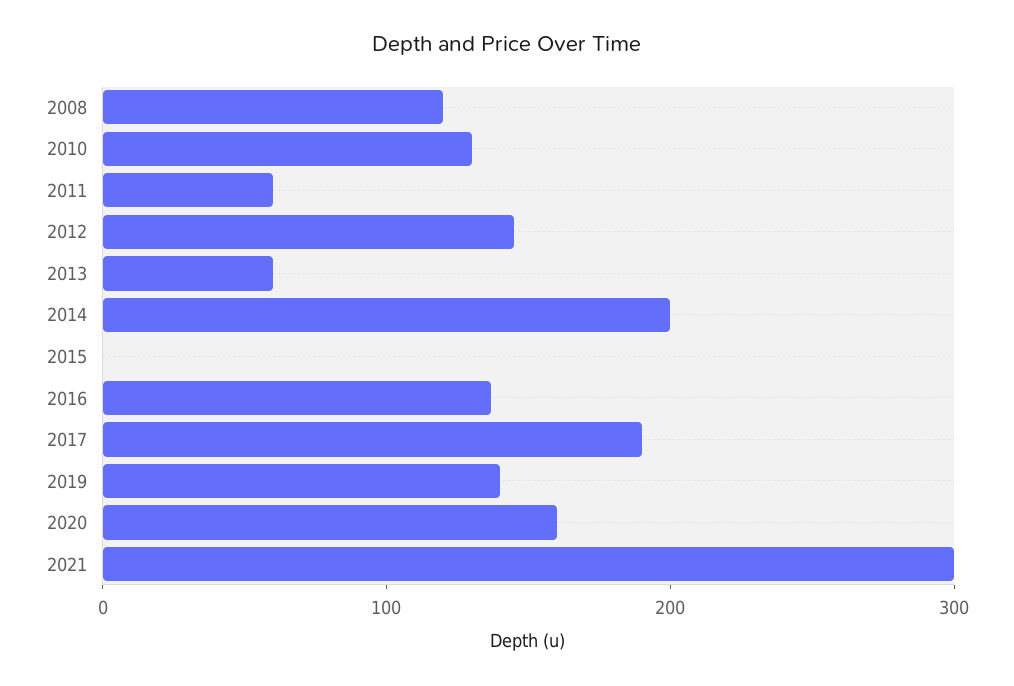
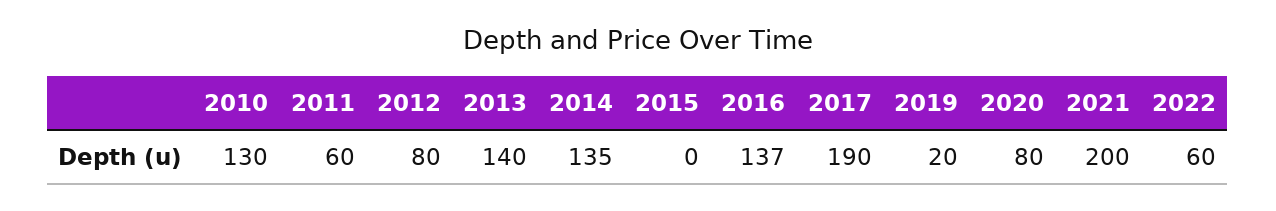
2008: 120 -> none
2012: 140 -> 80
2013: 60 -> 140
2014: 200 -> 135
2019: 140 -> 20
2020: 160 -> 80
2021: 300 -> 200
2022: none -> 60

